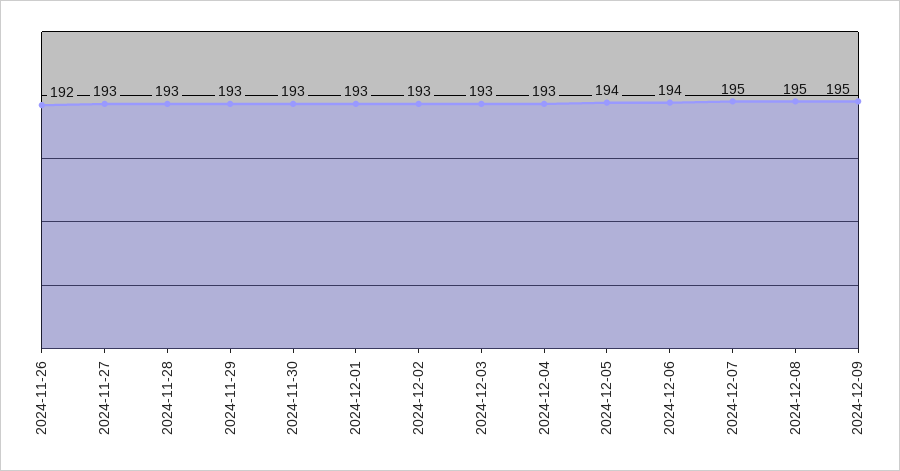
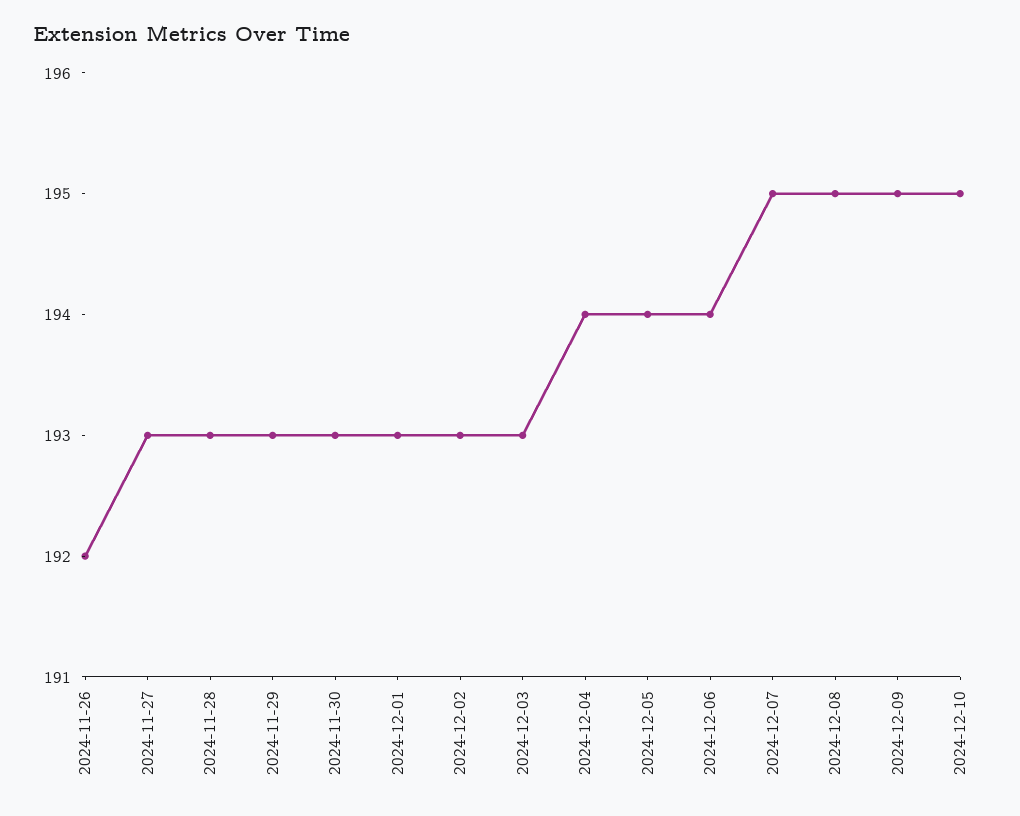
2024-12-04: 193 -> 194
2024-12-10: none -> 195

